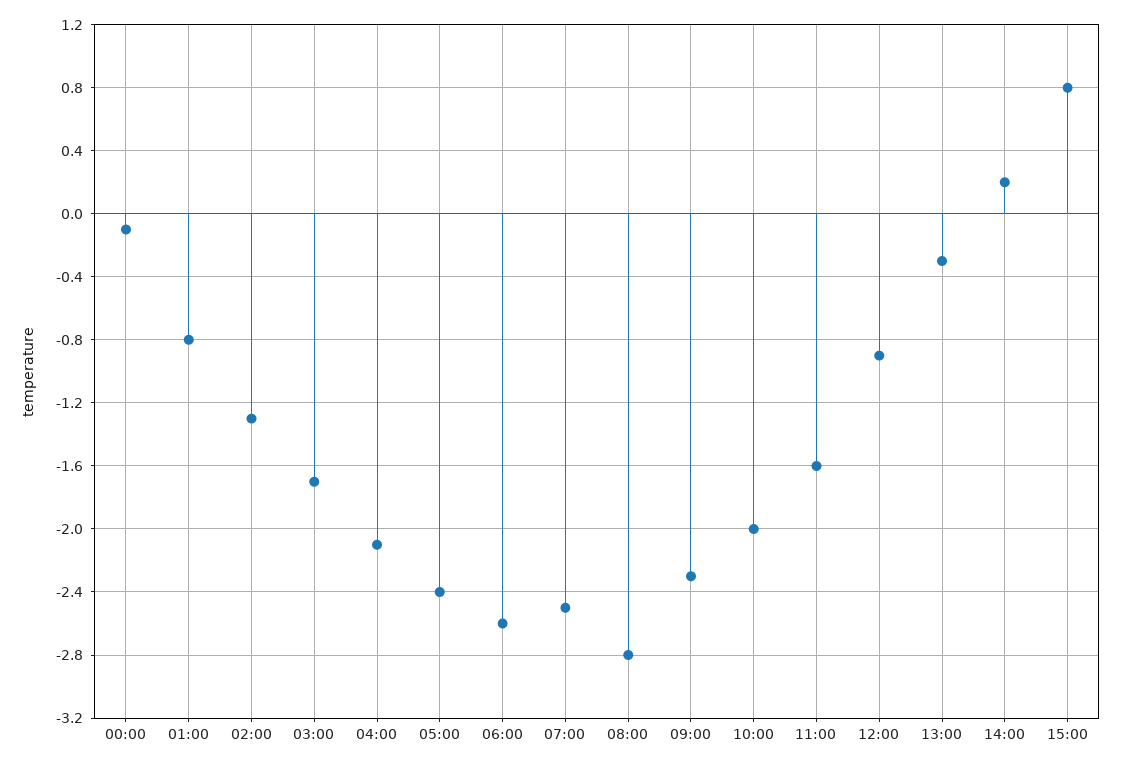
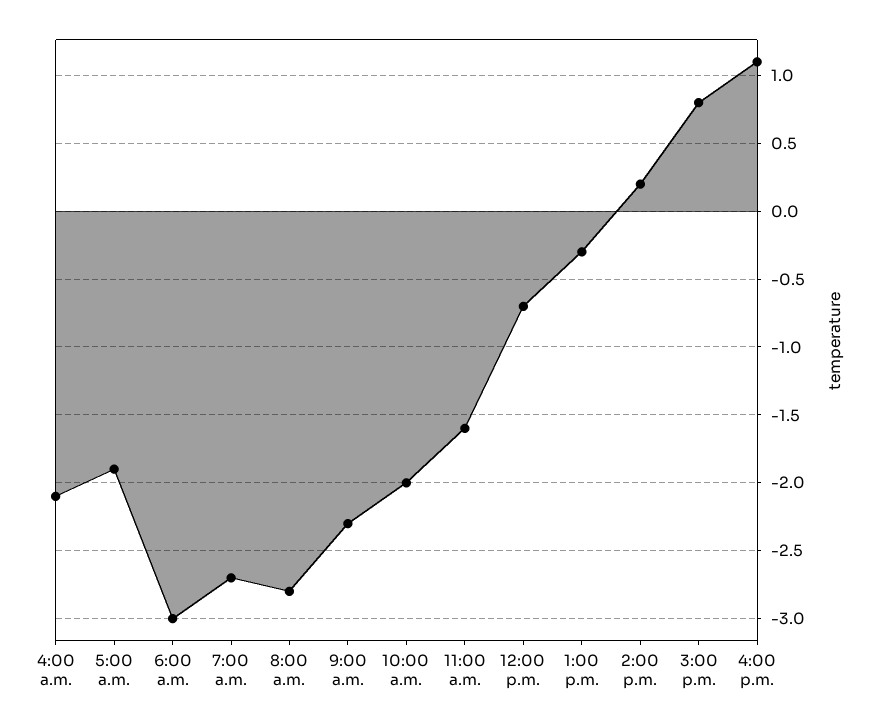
00:00: -0.1 -> none
01:00: -0.8 -> none
02:00: -1.3 -> none
03:00: -1.7 -> none
05:00: -2.4 -> -1.9
06:00: -2.6 -> -3
07:00: -2.5 -> -2.7
12:00: -0.9 -> -0.7
4:00 p.m.: none -> 1.1

